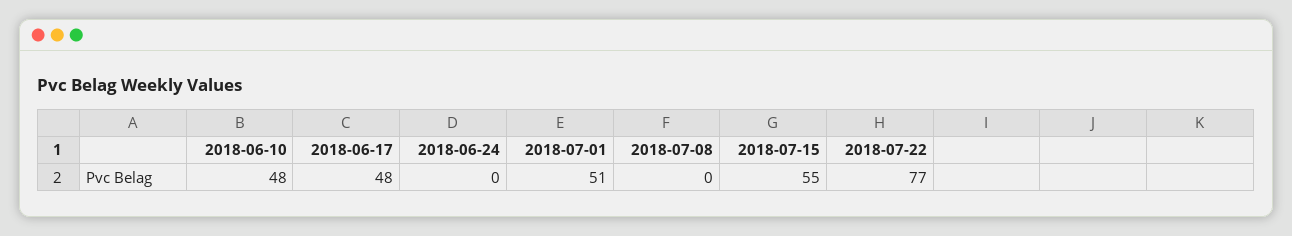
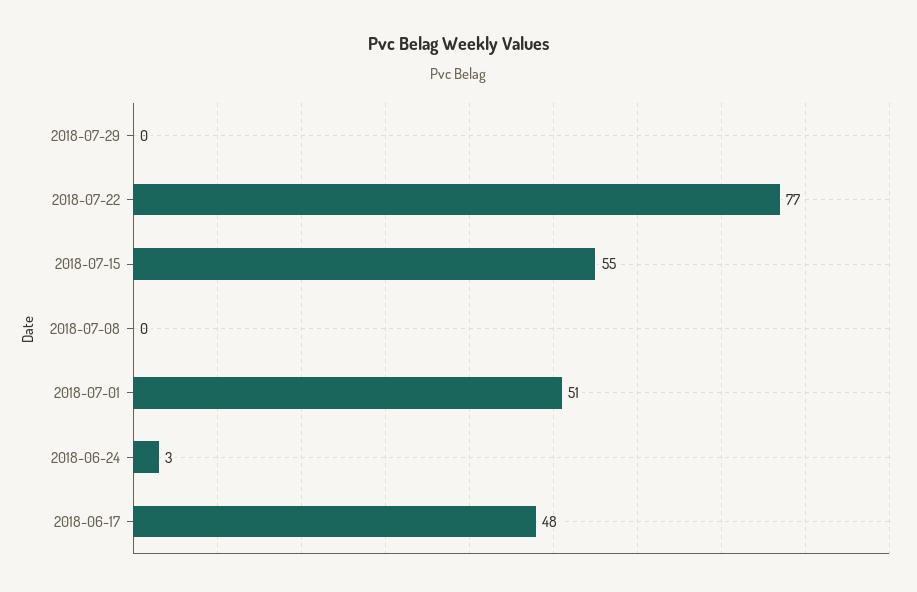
2018-06-10: 48 -> none
2018-06-24: 0 -> 3
2018-07-29: none -> 0

